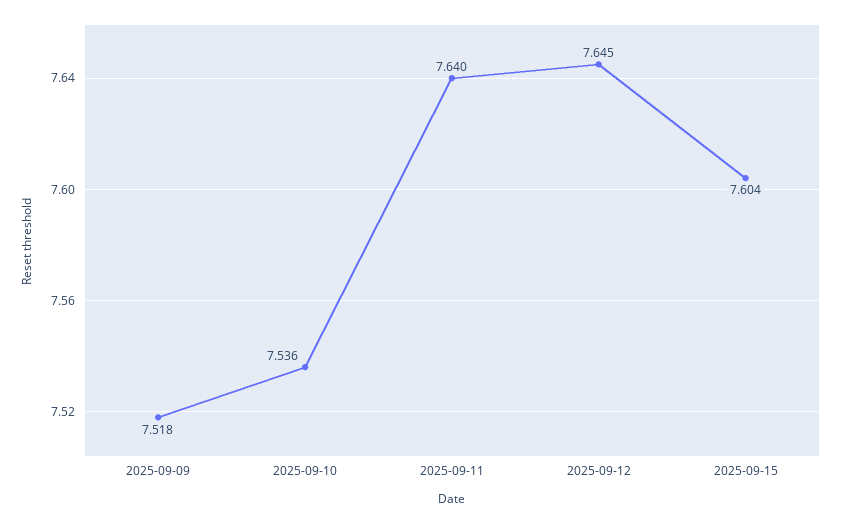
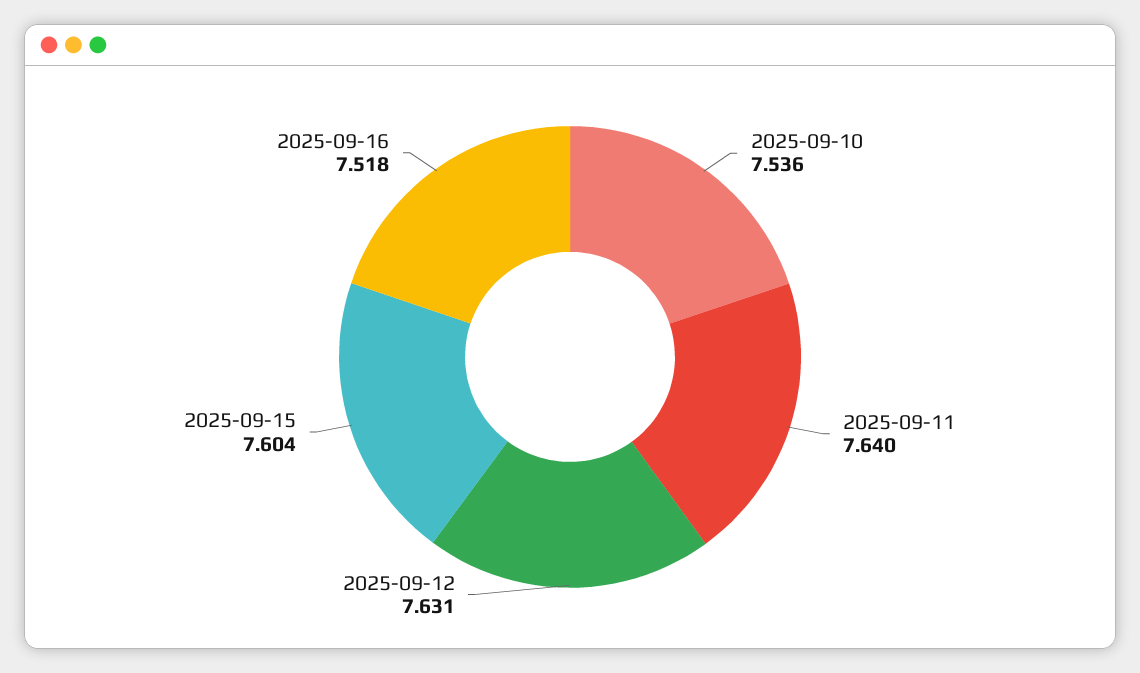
2025-09-09: 7.518 -> none
2025-09-12: 7.645 -> 7.631
2025-09-16: none -> 7.518

